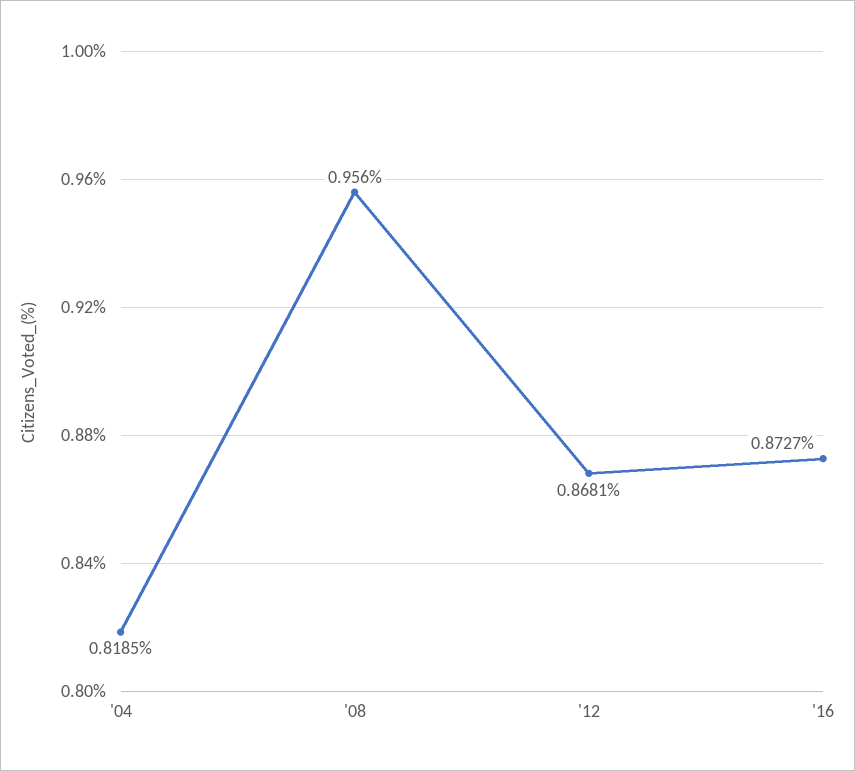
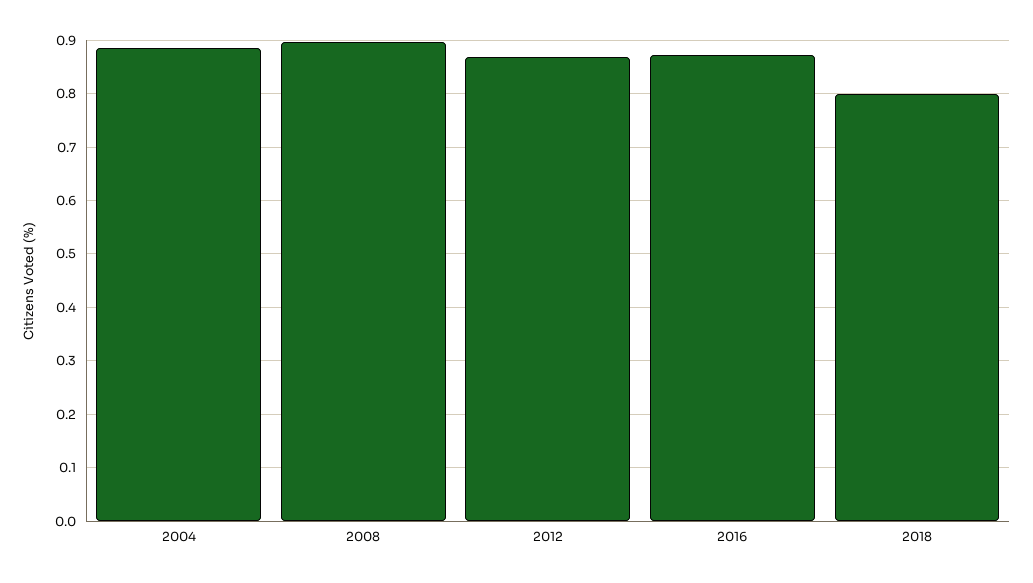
'04: 0.8185 -> 0.88
'08: 0.956 -> 0.9
2018: none -> 0.8

